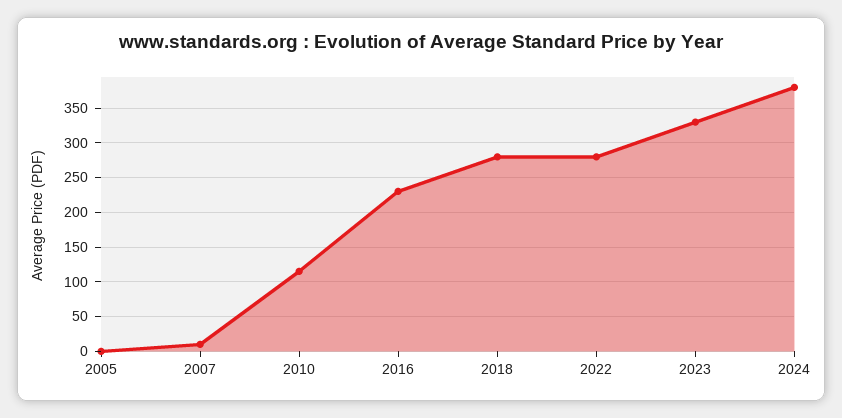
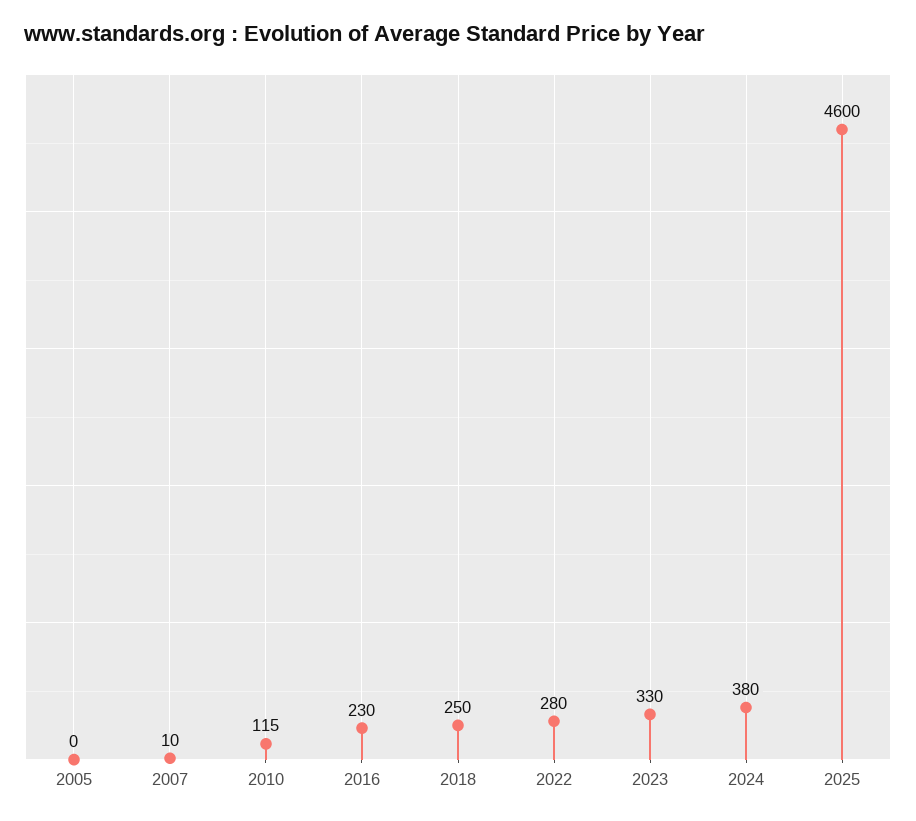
2018: 280 -> 250
2025: none -> 4600

